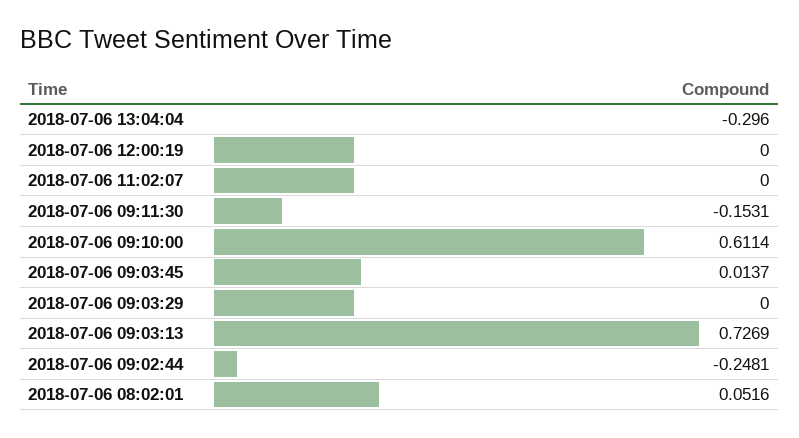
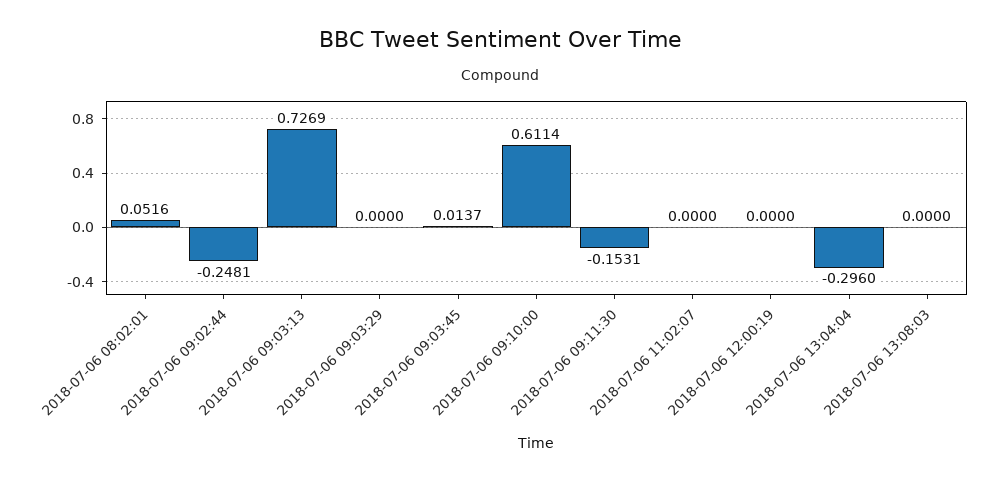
2018-07-06 13:08:03: none -> 0

